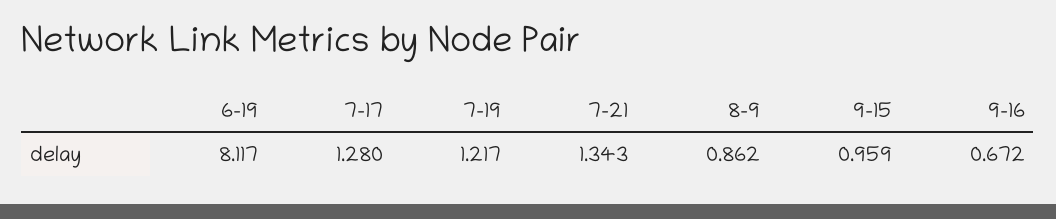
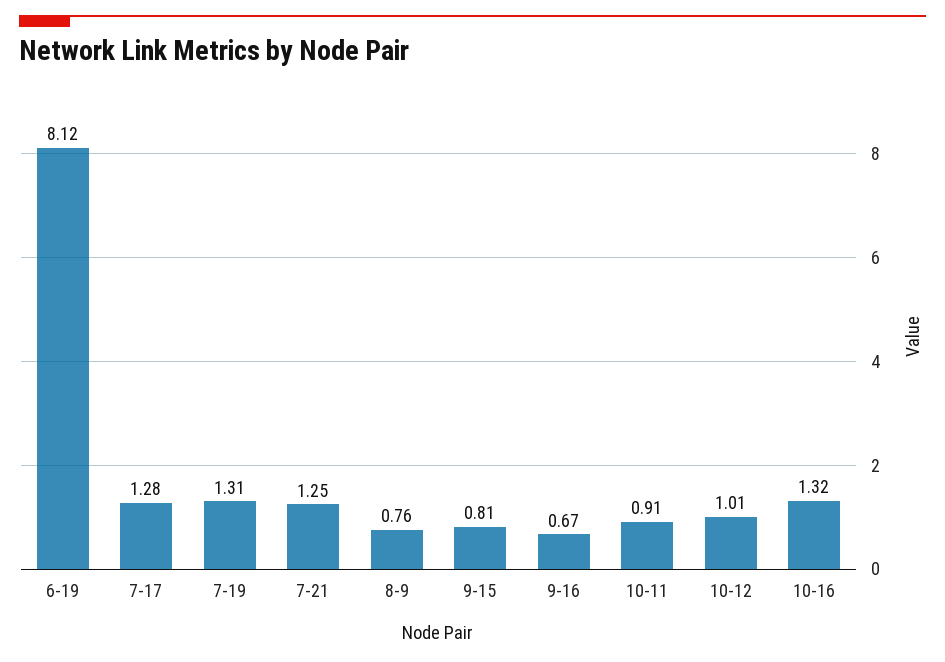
7-19: 1.217 -> 1.31
7-21: 1.343 -> 1.25
8-9: 0.862 -> 0.76
9-15: 0.959 -> 0.81
10-11: none -> 0.91
10-12: none -> 1.01
10-16: none -> 1.32

